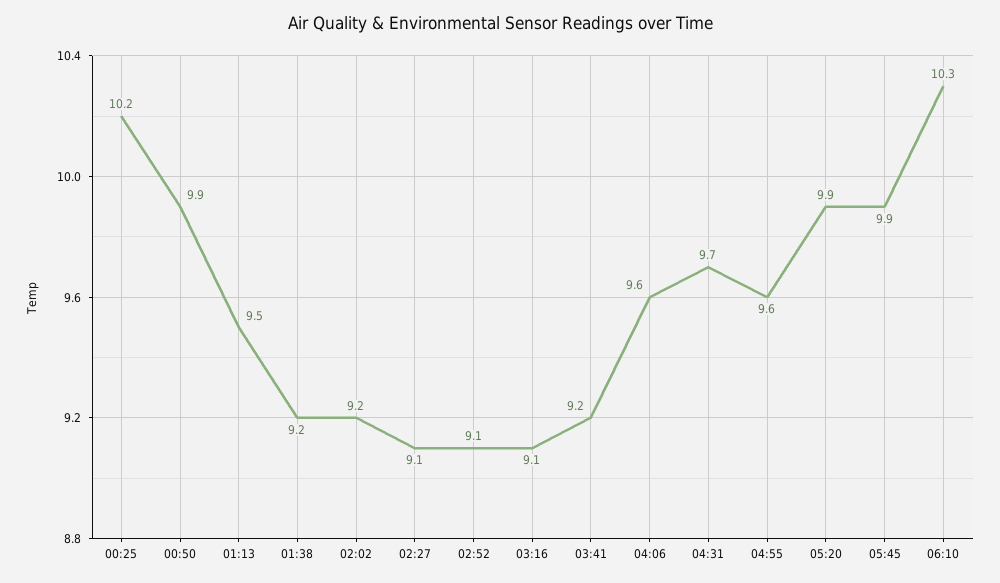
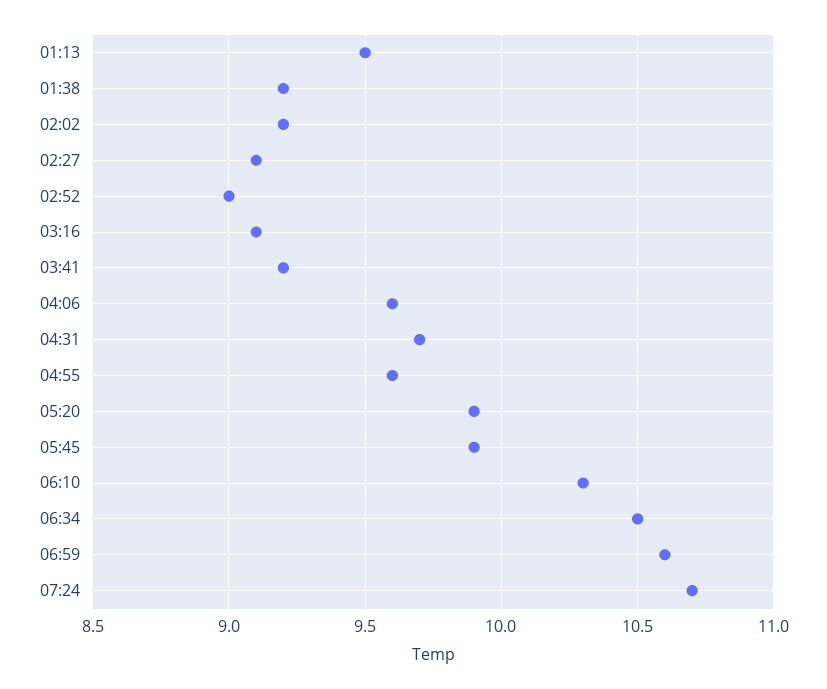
00:25: 10.2 -> none
00:50: 9.9 -> none
02:52: 9.1 -> 9
06:34: none -> 10.5
06:59: none -> 10.6
07:24: none -> 10.7

